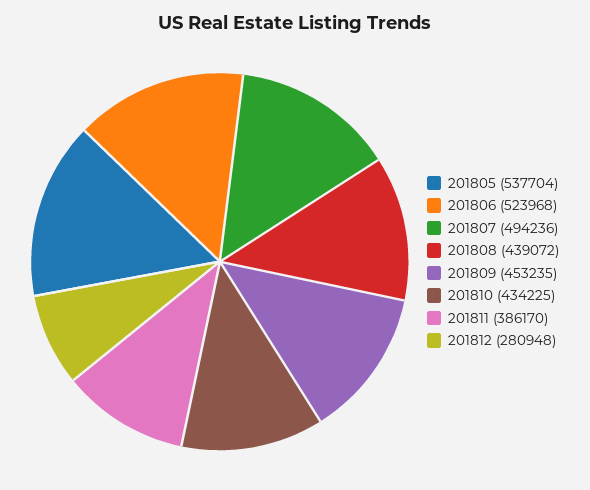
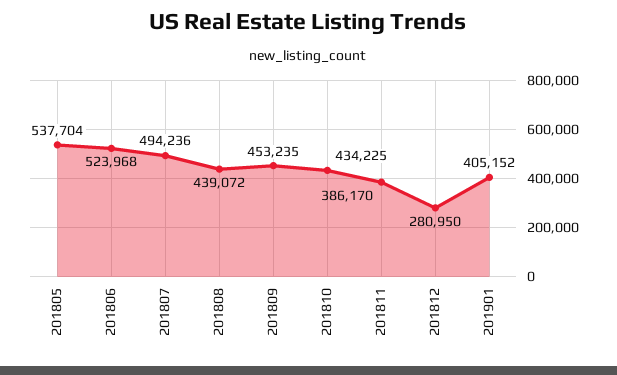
201812: 280948 -> 280950
201901: none -> 405152

